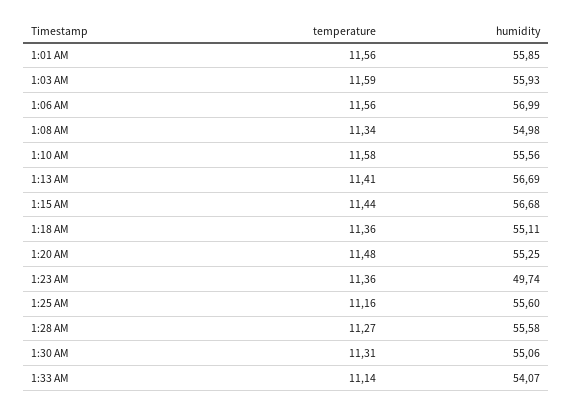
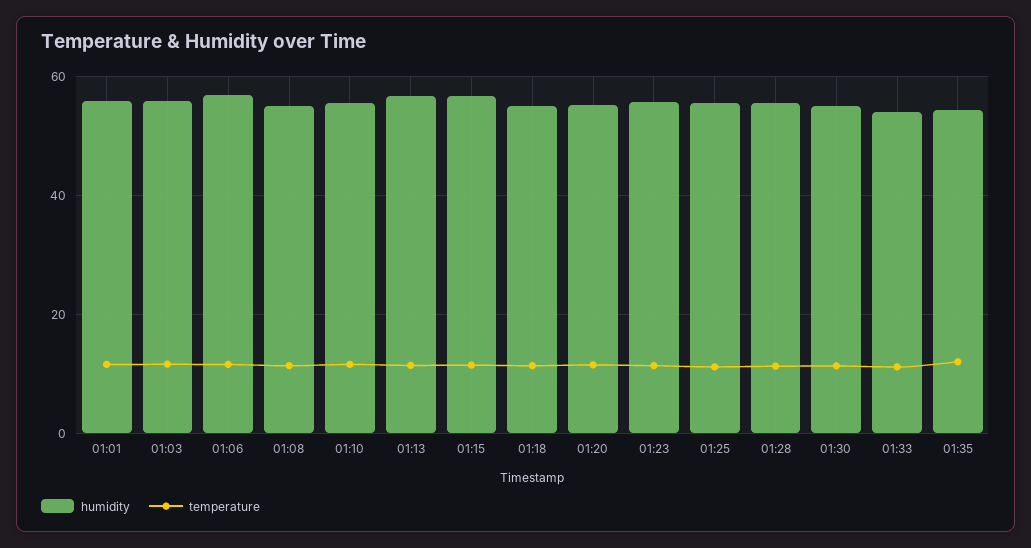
humidity, 1:23 AM: 49.74 -> 56
humidity, 01:35: none -> 54
temperature, 01:35: none -> 12

